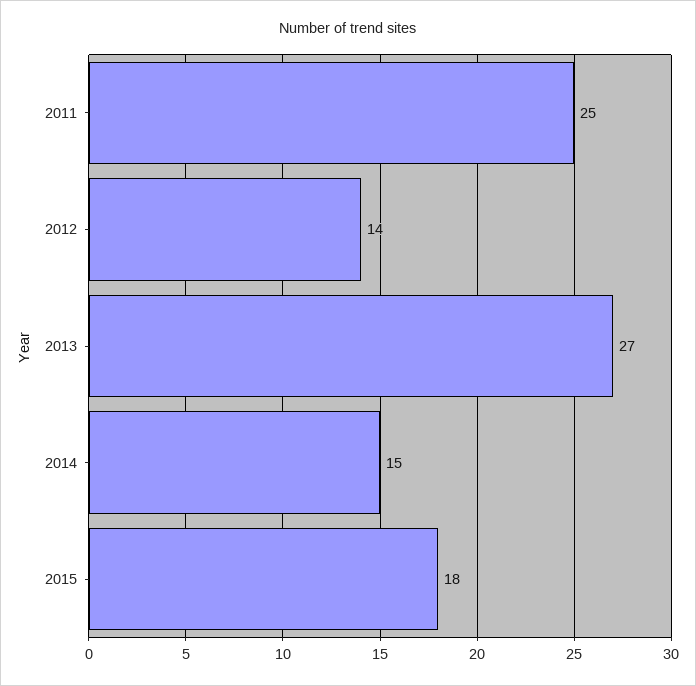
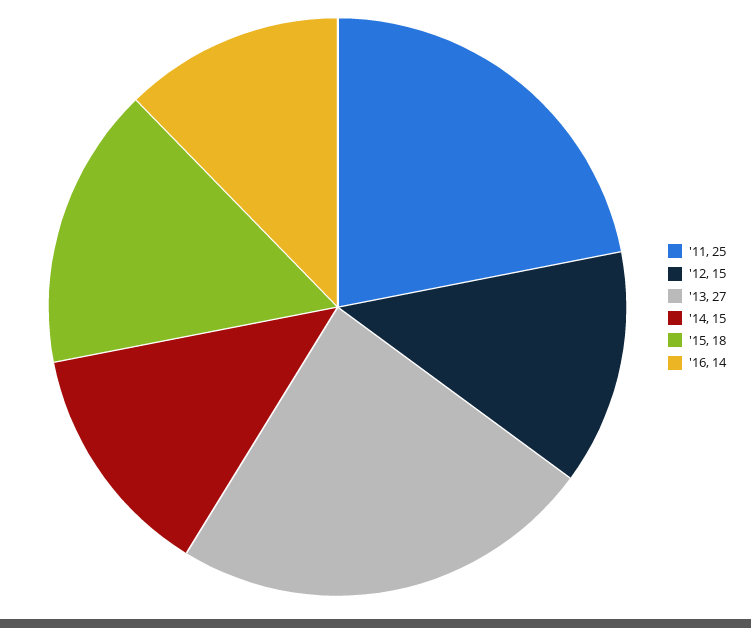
2012: 14 -> 15
'16: none -> 14

